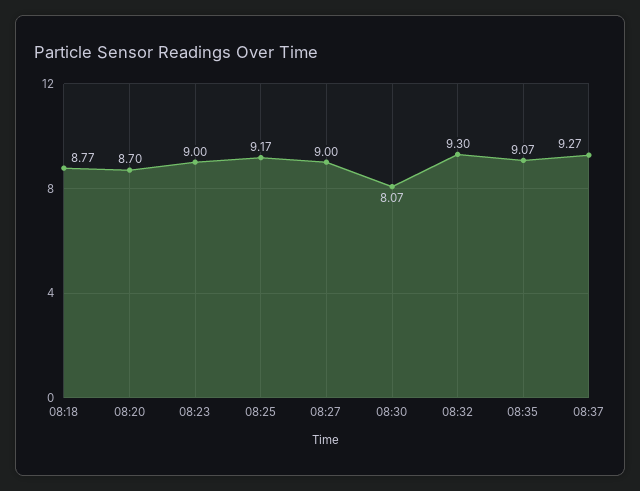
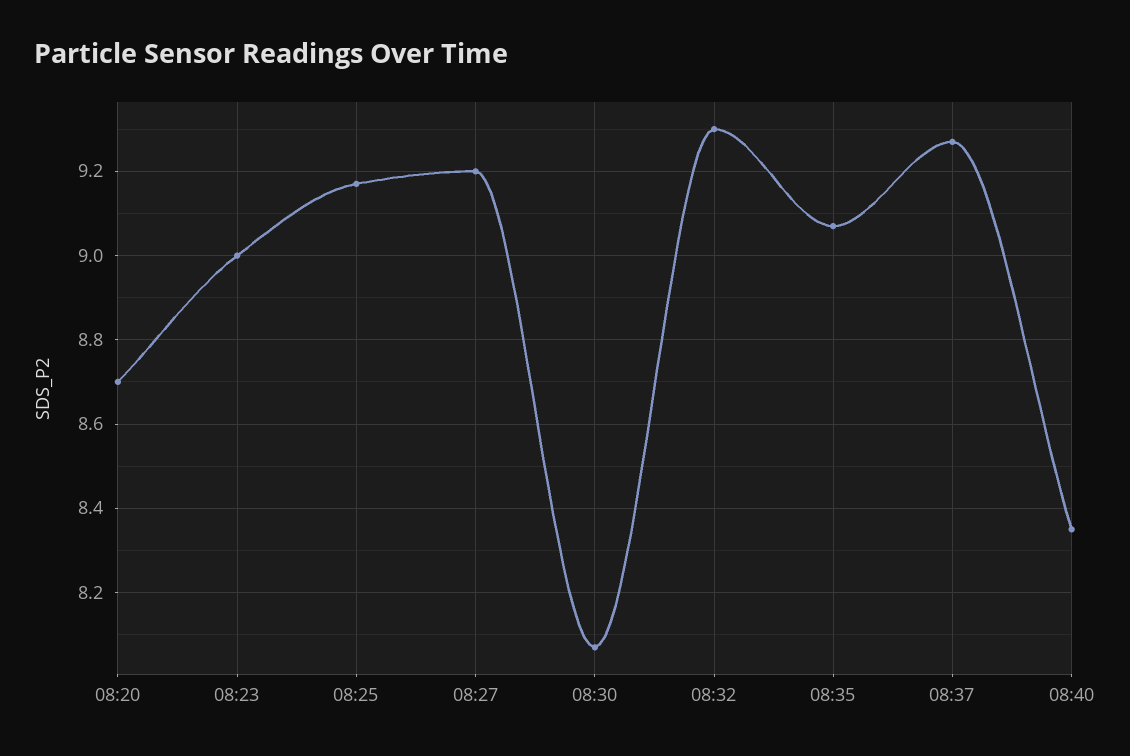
08:18: 8.77 -> none
08:27: 9 -> 9.2
08:40: none -> 8.35

